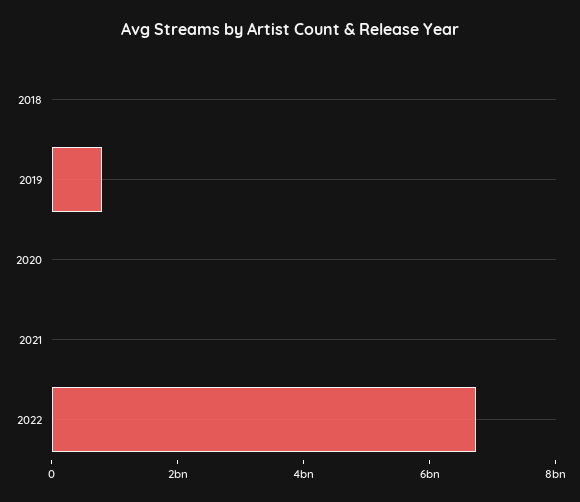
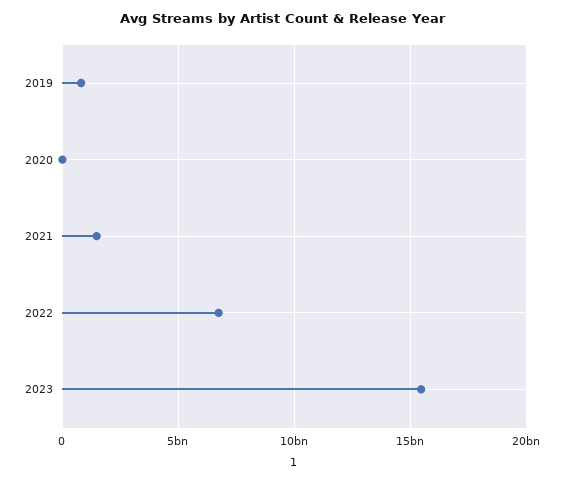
2018: 0 -> none
2021: 0 -> 1500000000
2023: none -> 15500000000

